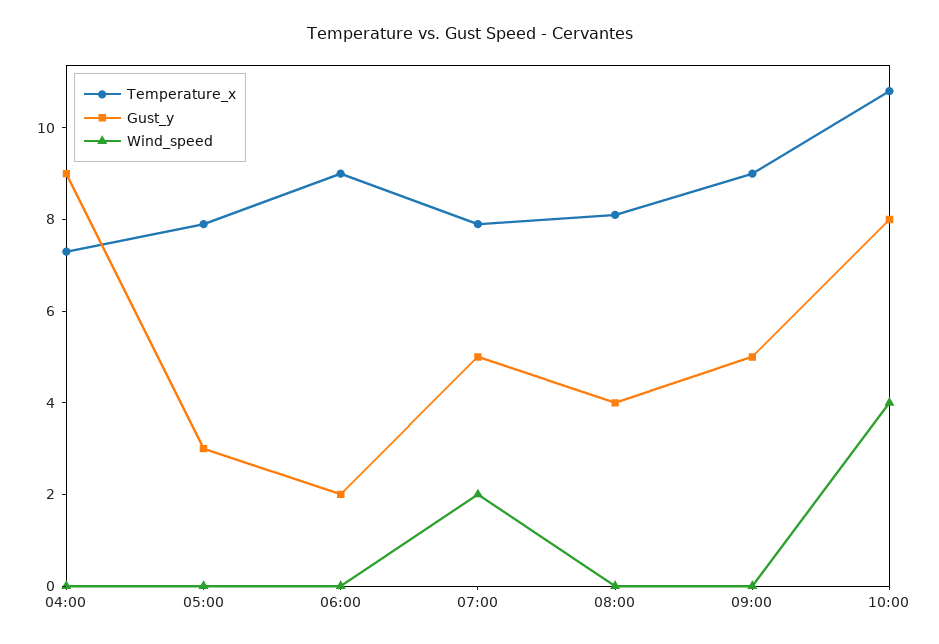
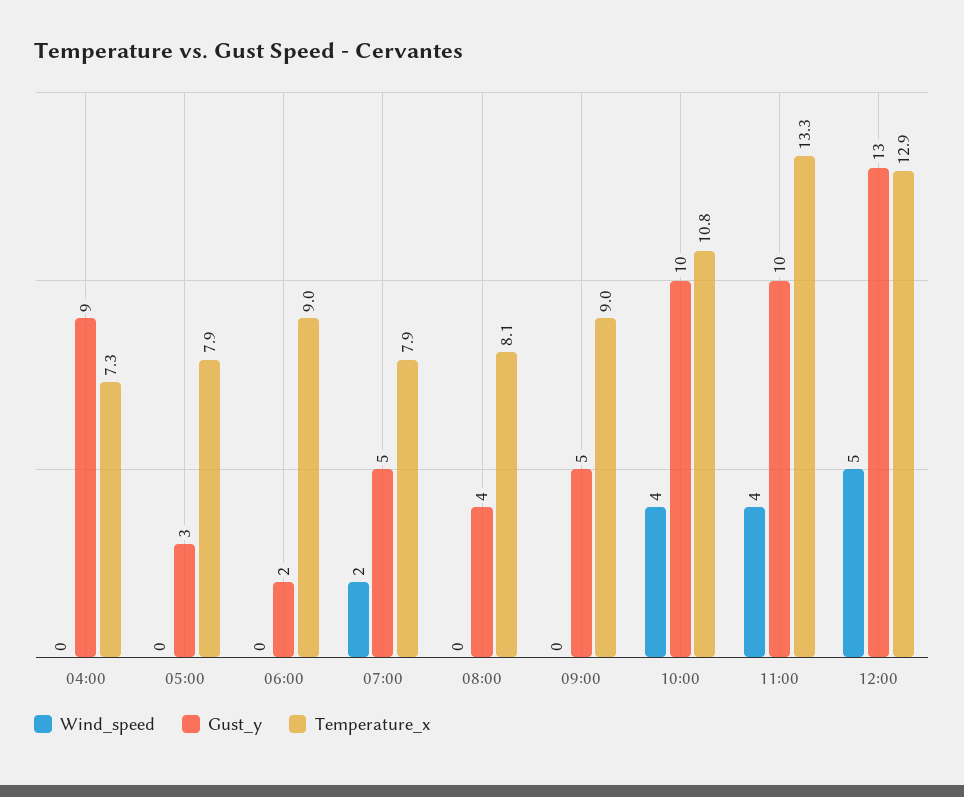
Gust_y, 10:00: 8 -> 10
Wind_speed, 11:00: none -> 4
Gust_y, 11:00: none -> 10
Temperature_x, 11:00: none -> 13.3
Wind_speed, 12:00: none -> 5
Gust_y, 12:00: none -> 13
Temperature_x, 12:00: none -> 12.9

